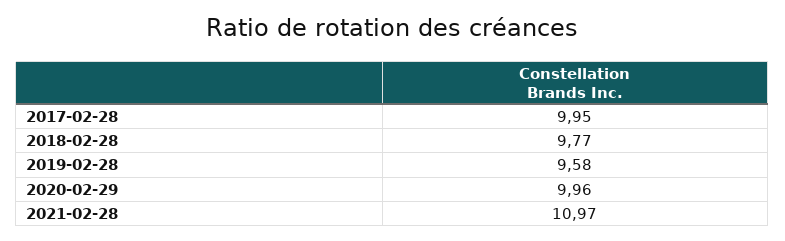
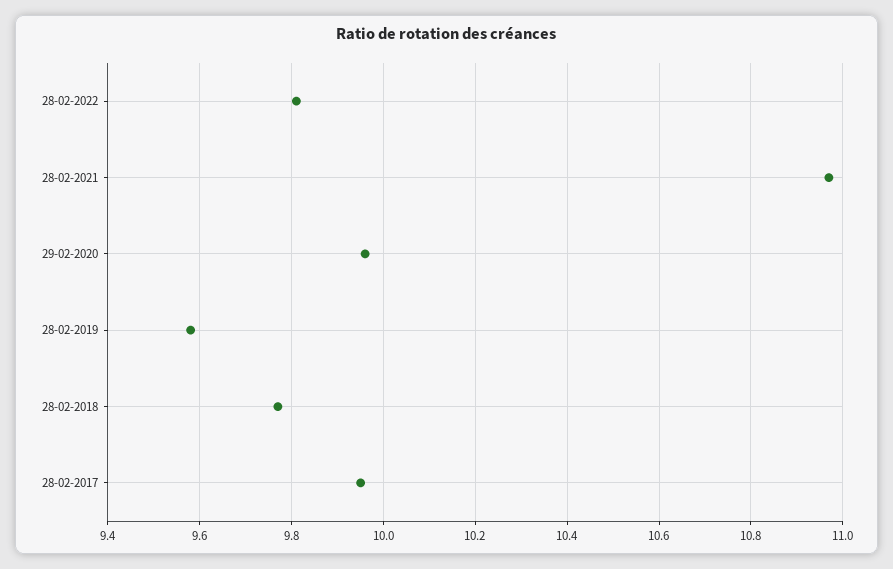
28-02-2022: none -> 9.8

